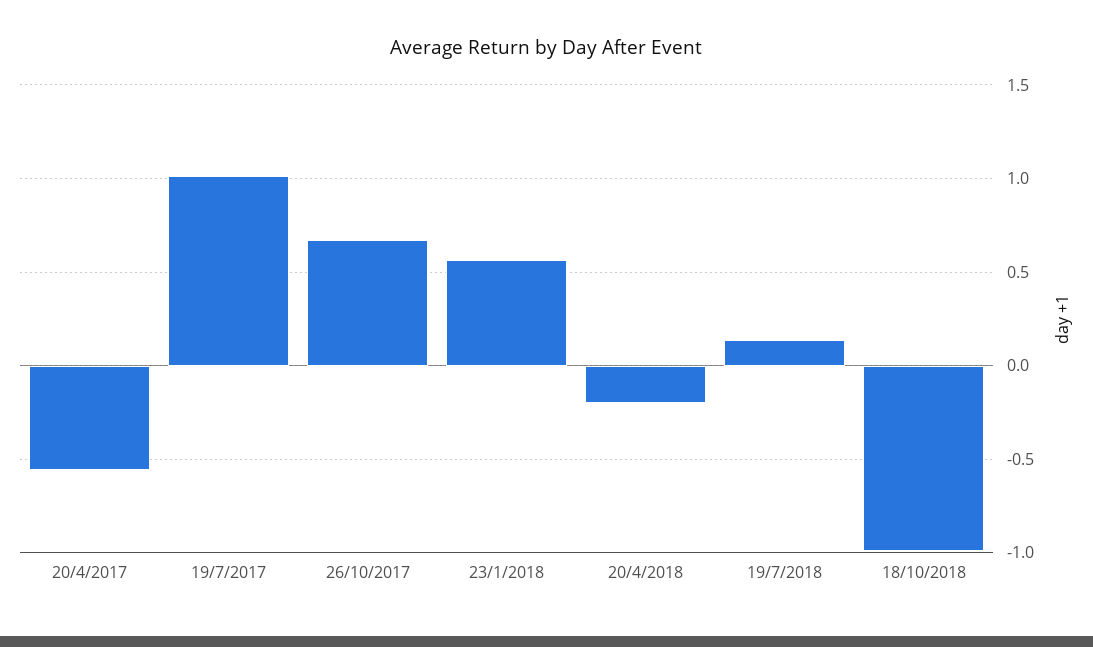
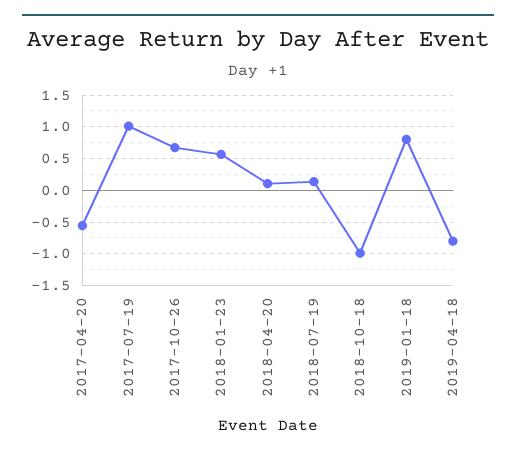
20/4/2018: -0.2 -> 0.1
2019-01-18: none -> 0.8
2019-04-18: none -> -0.8

